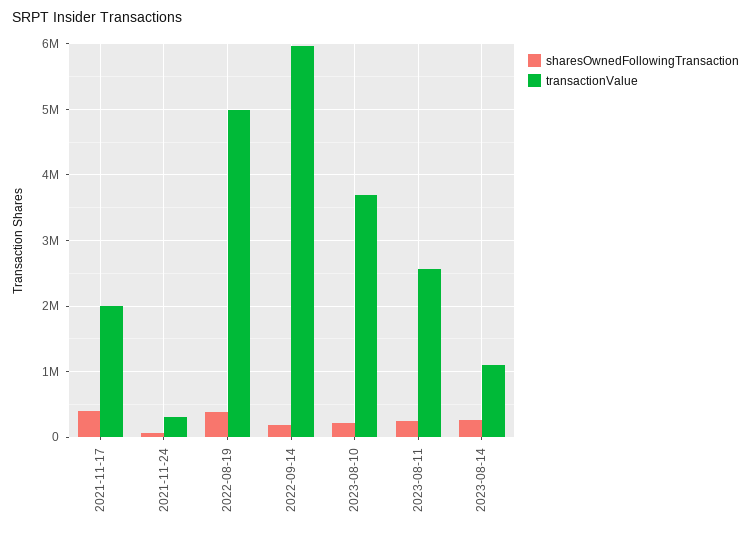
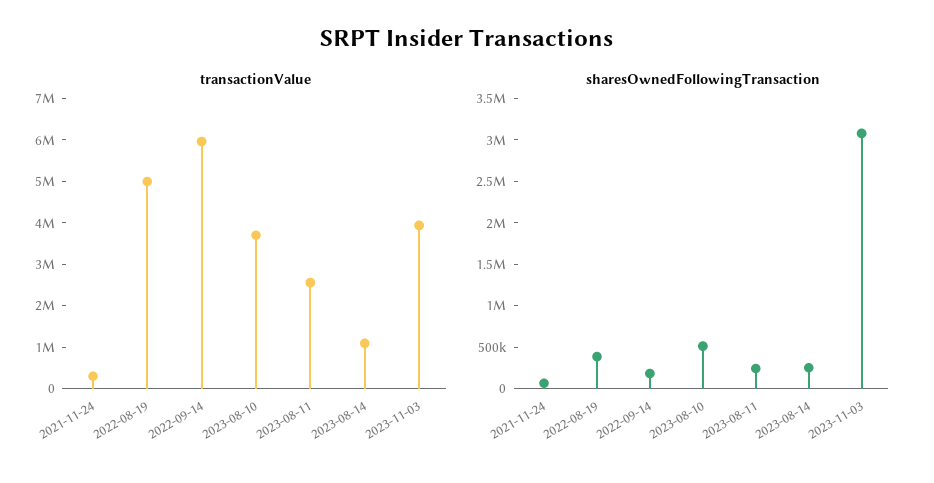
sharesOwnedFollowingTransaction, 2021-11-17: 400000 -> none
transactionValue, 2021-11-17: 2000000 -> none
sharesOwnedFollowingTransaction, 2023-08-10: 200000 -> 500000
transactionValue, 2023-11-03: none -> 4000000
sharesOwnedFollowingTransaction, 2023-11-03: none -> 3100000

